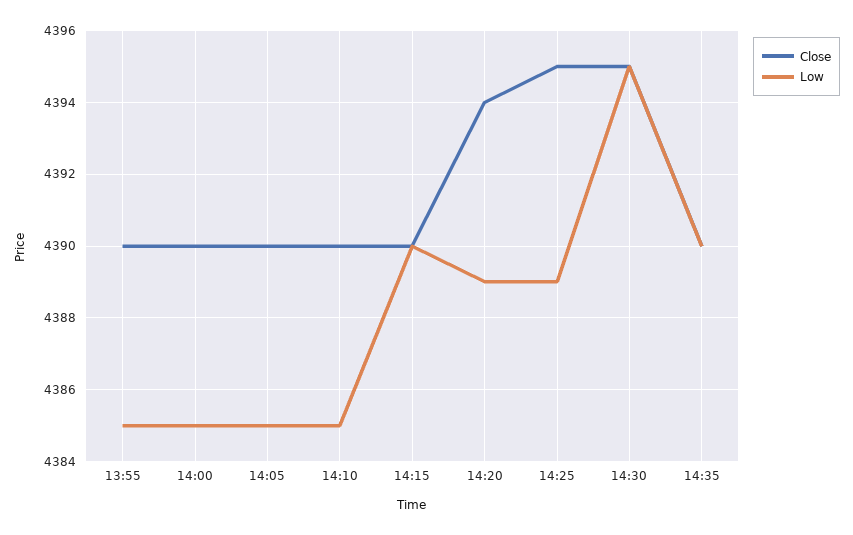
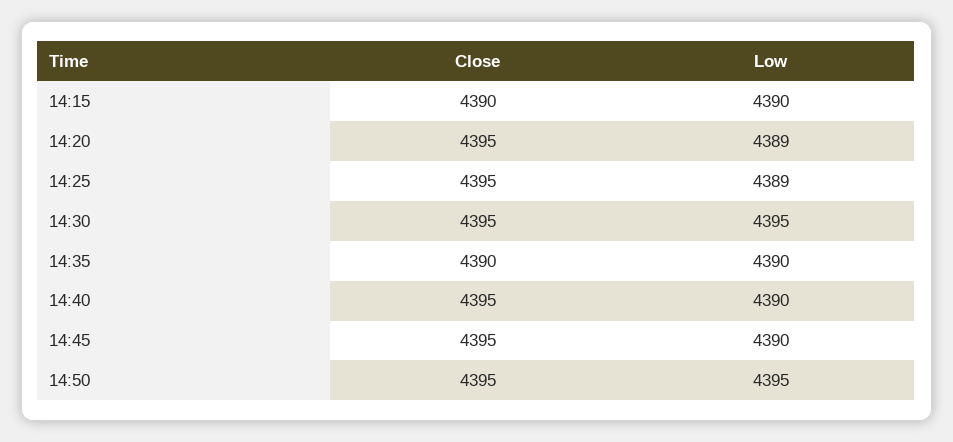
Close, 13:55: 4390 -> none
Low, 13:55: 4385 -> none
Close, 14:00: 4390 -> none
Low, 14:00: 4385 -> none
Close, 14:05: 4390 -> none
Low, 14:05: 4385 -> none
Close, 14:10: 4390 -> none
Low, 14:10: 4385 -> none
Close, 14:20: 4394 -> 4395
Close, 14:40: none -> 4395
Low, 14:40: none -> 4390
Close, 14:45: none -> 4395
Low, 14:45: none -> 4390
Close, 14:50: none -> 4395
Low, 14:50: none -> 4395

